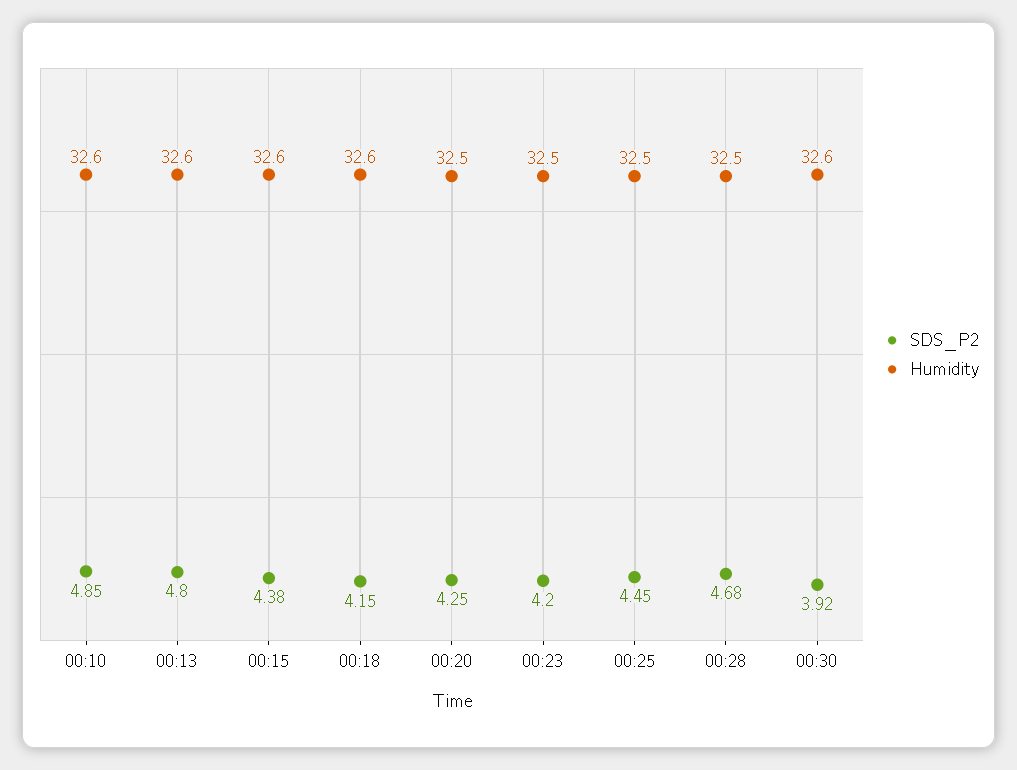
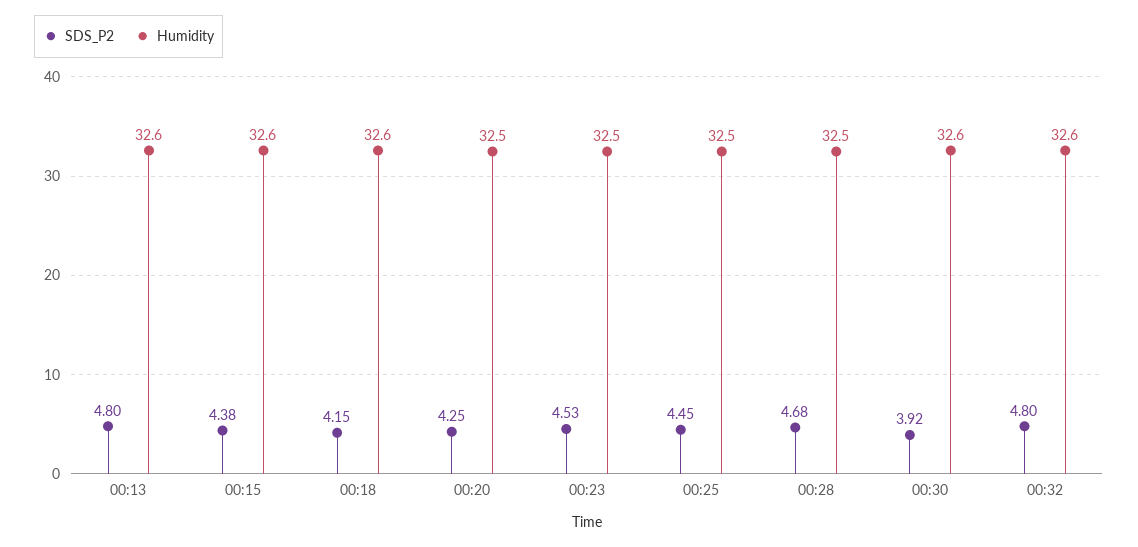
SDS_P2, 00:10: 4.85 -> none
Humidity, 00:10: 32.6 -> none
SDS_P2, 00:23: 4.2 -> 4.53
SDS_P2, 00:32: none -> 4.8
Humidity, 00:32: none -> 32.6

